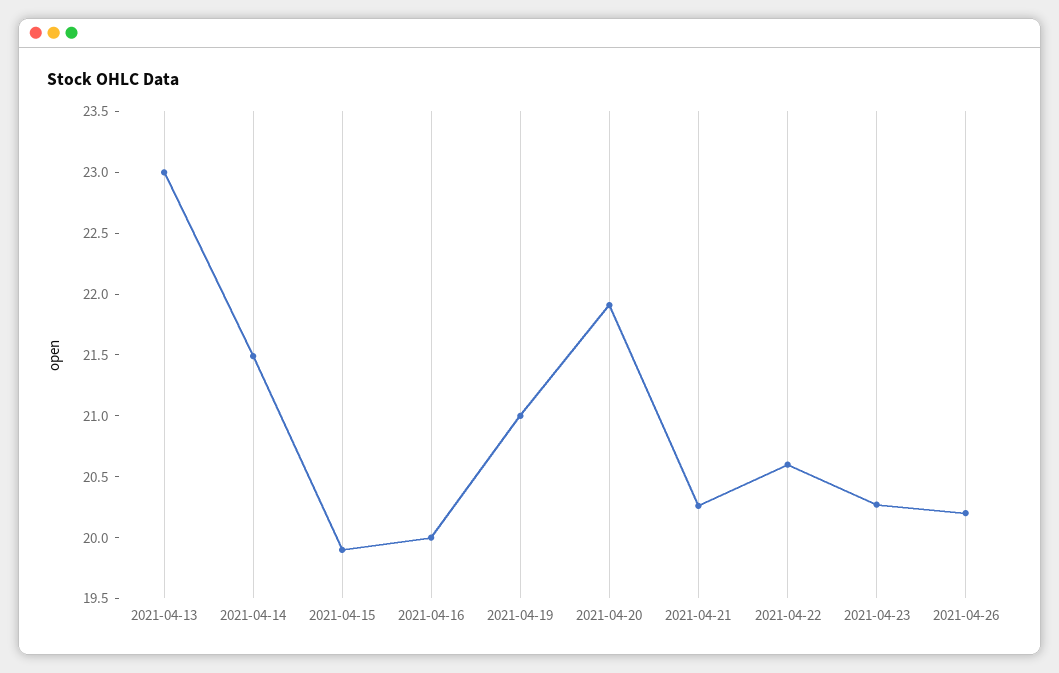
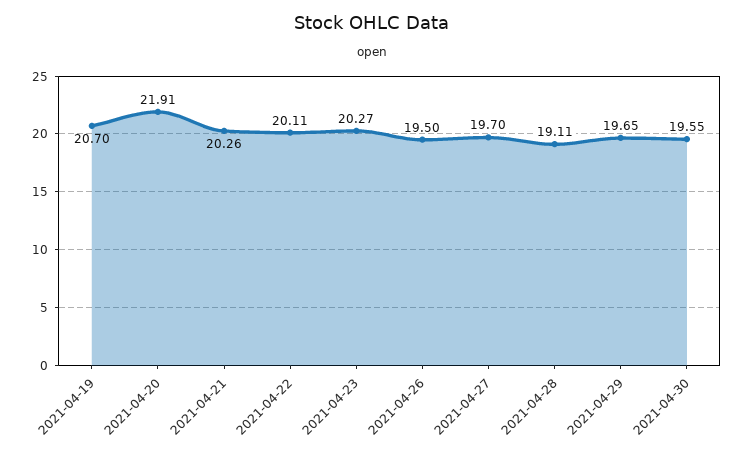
2021-04-13: 23 -> none
2021-04-14: 21.5 -> none
2021-04-15: 19.9 -> none
2021-04-16: 20 -> none
2021-04-19: 21 -> 20.7
2021-04-22: 20.6 -> 20.11
2021-04-26: 20.2 -> 19.5
2021-04-27: none -> 19.7
2021-04-28: none -> 19.11
2021-04-29: none -> 19.65
2021-04-30: none -> 19.55

